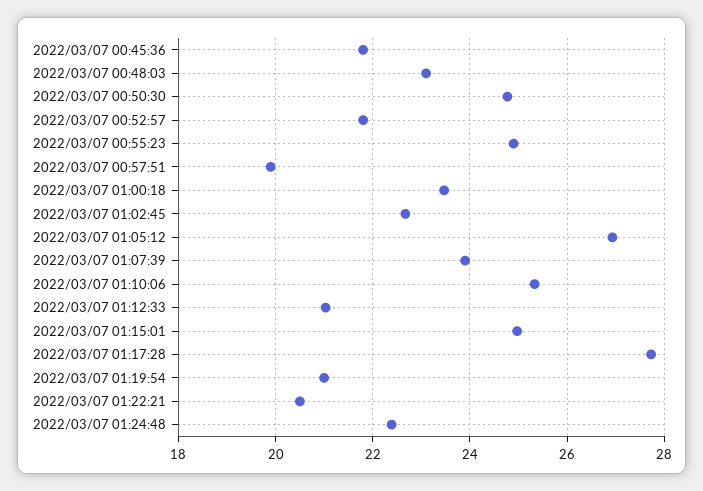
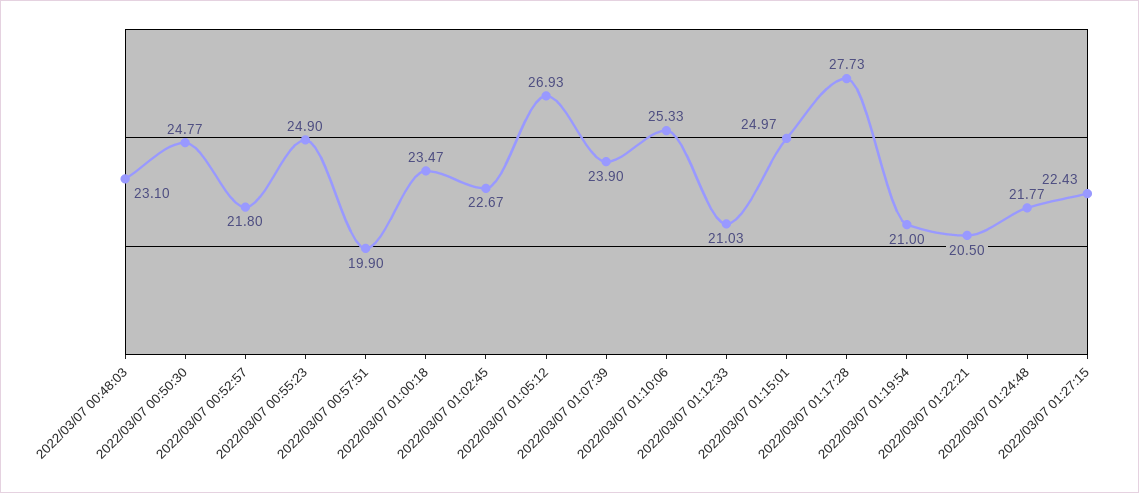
2022/03/07 00:45:36: 21.8 -> none
2022/03/07 01:24:48: 22.4 -> 21.77
2022/03/07 01:27:15: none -> 22.43

